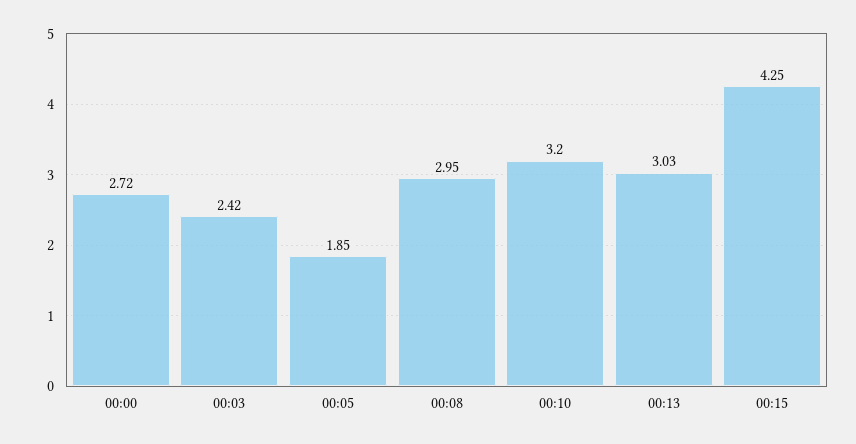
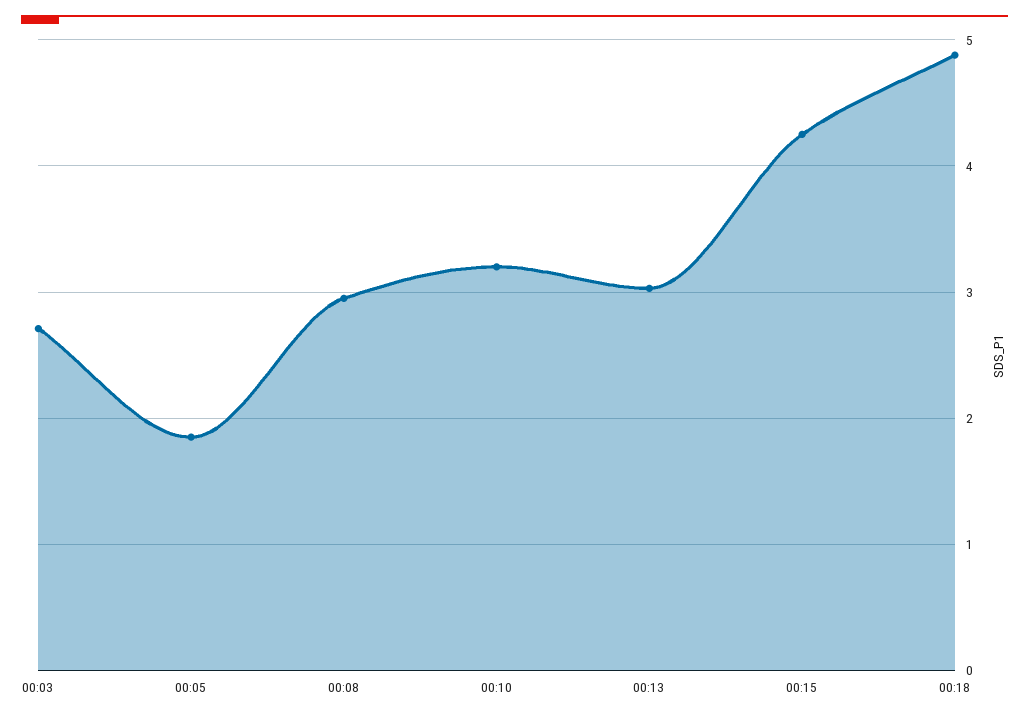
00:00: 2.72 -> none
00:03: 2.42 -> 2.7
00:18: none -> 4.9

